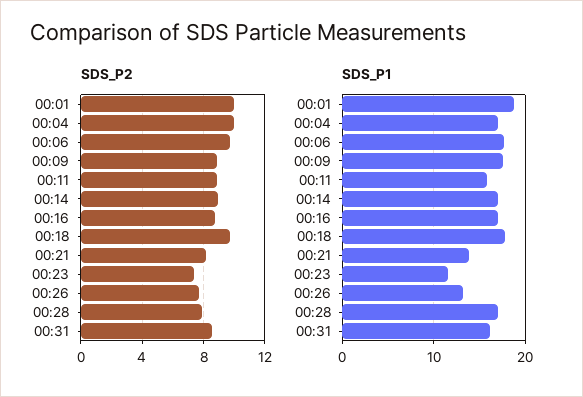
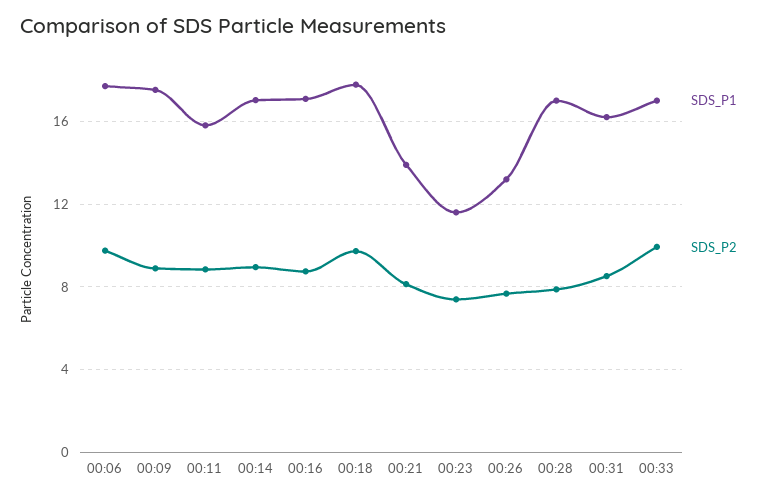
SDS_P2, 00:01: 10 -> none
SDS_P2, 00:04: 10 -> none
SDS_P1, 00:01: 19 -> none
SDS_P1, 00:04: 17 -> none
SDS_P1, 00:33: none -> 17
SDS_P2, 00:33: none -> 10

